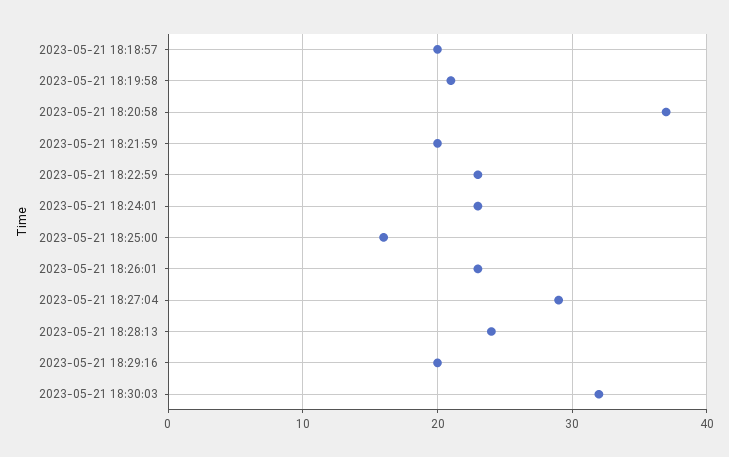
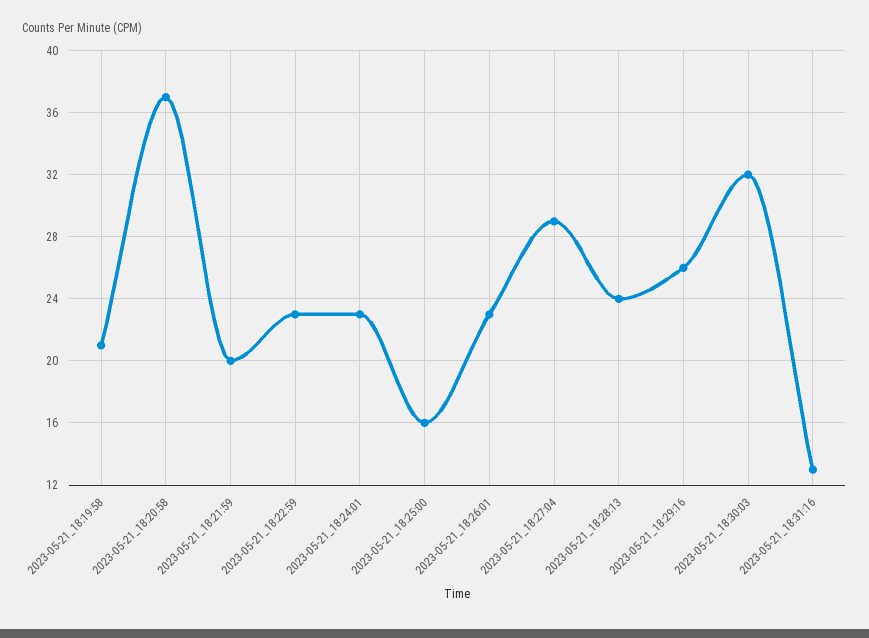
2023-05-21 18:18:57: 20 -> none
2023-05-21 18:29:16: 20 -> 26
2023-05-21_18:31:16: none -> 13

